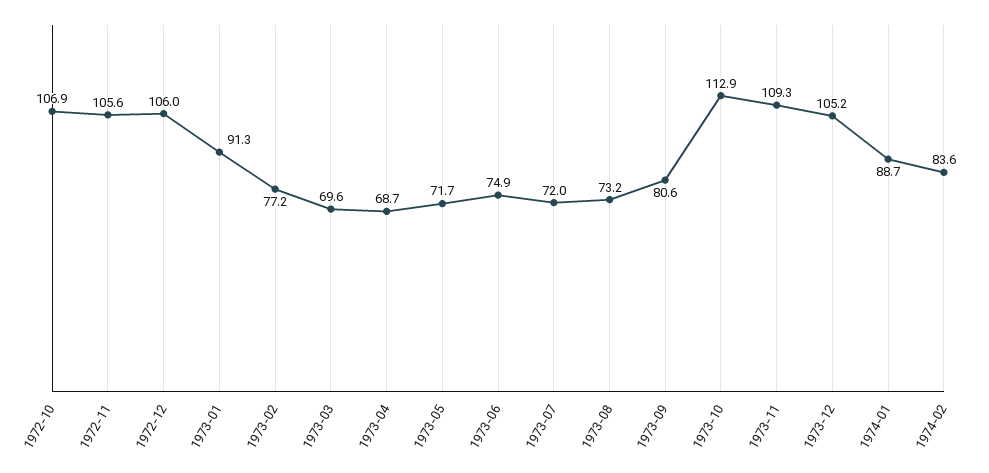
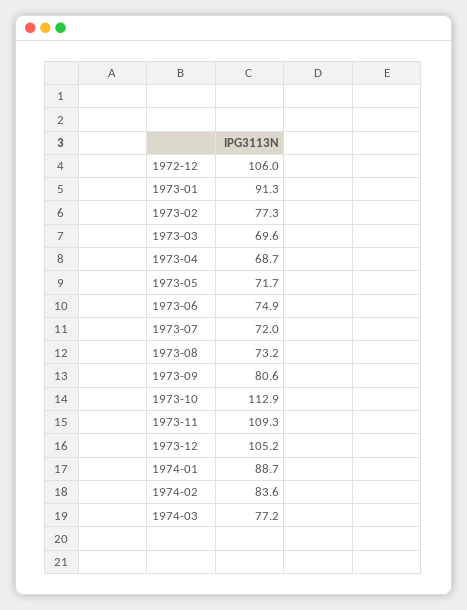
1972-10: 106.9 -> none
1972-11: 105.6 -> none
1973-02: 77.2 -> 77.3
1974-03: none -> 77.2

